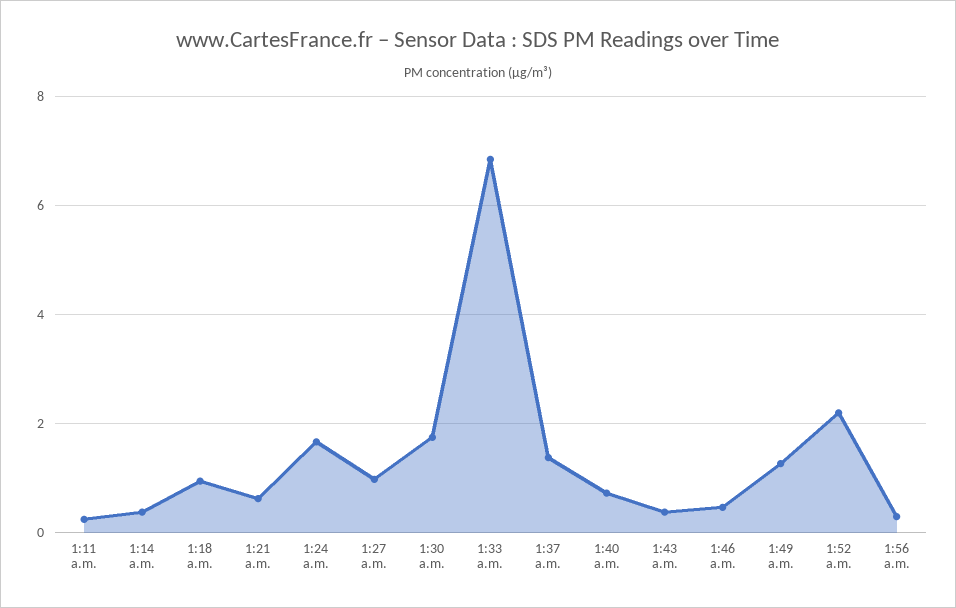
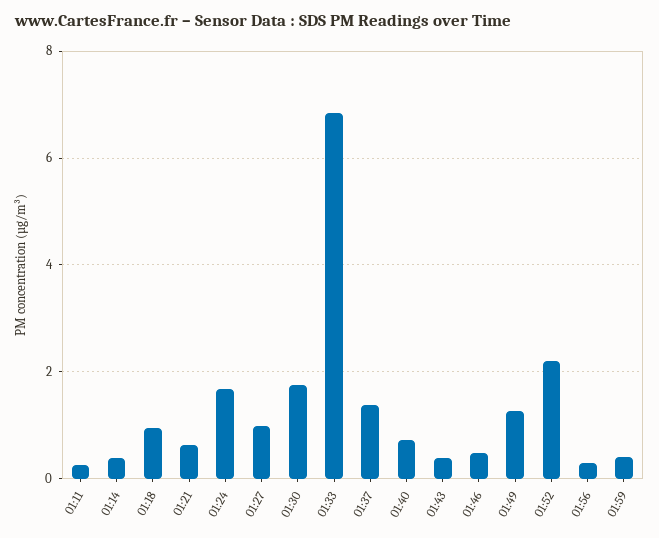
01:59: none -> 0.4

